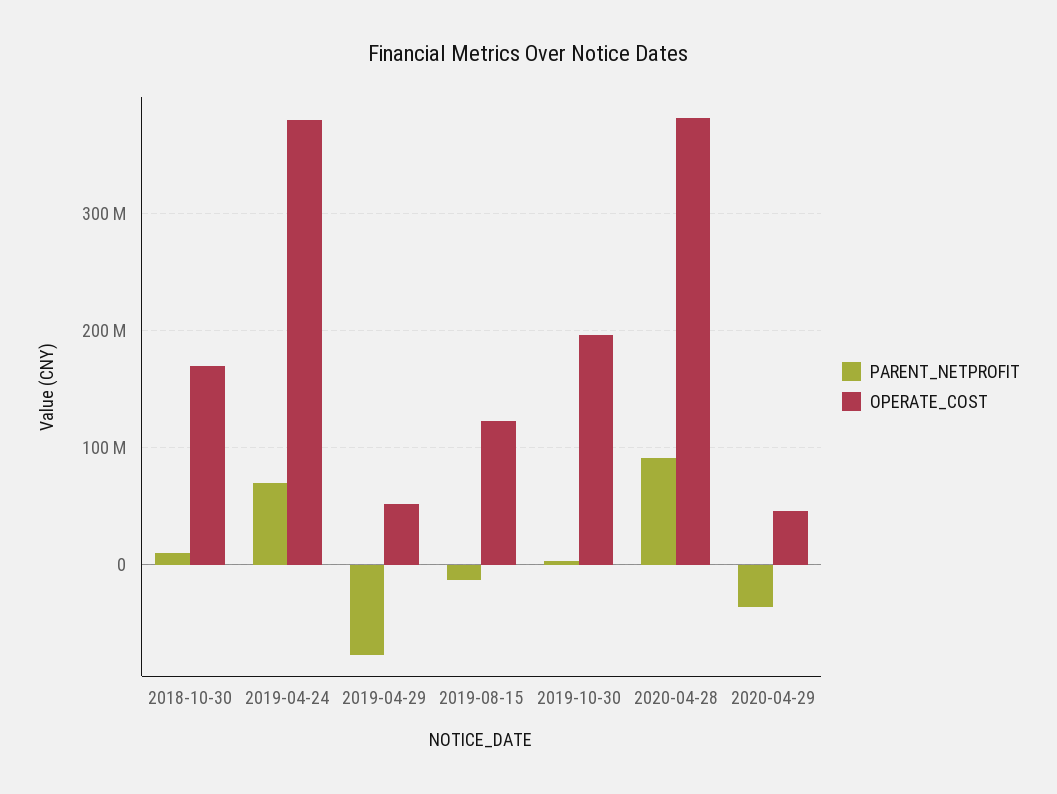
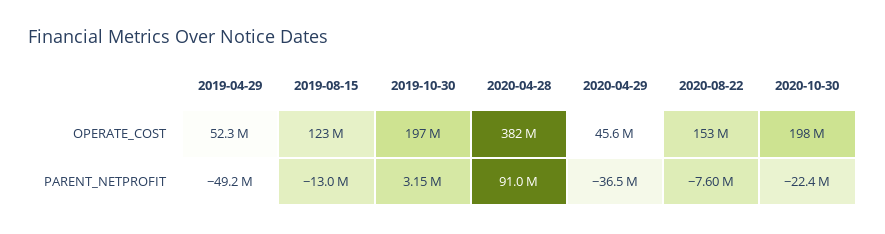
PARENT_NETPROFIT, 2018-10-30: 10000000 -> none
OPERATE_COST, 2018-10-30: 170000000 -> none
PARENT_NETPROFIT, 2019-04-24: 70000000 -> none
OPERATE_COST, 2019-04-24: 380000000 -> none
PARENT_NETPROFIT, 2019-04-29: -80000000 -> -49200000
OPERATE_COST, 2020-08-22: none -> 153000000
OPERATE_COST, 2020-10-30: none -> 198000000
PARENT_NETPROFIT, 2020-08-22: none -> -7600000
PARENT_NETPROFIT, 2020-10-30: none -> -22400000

